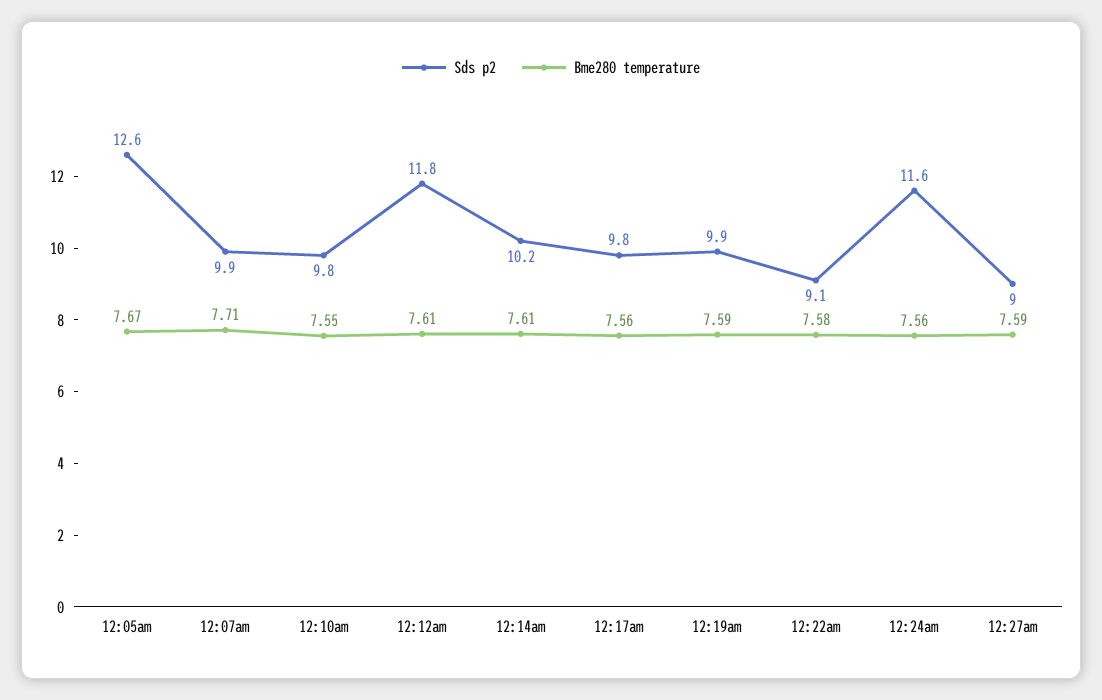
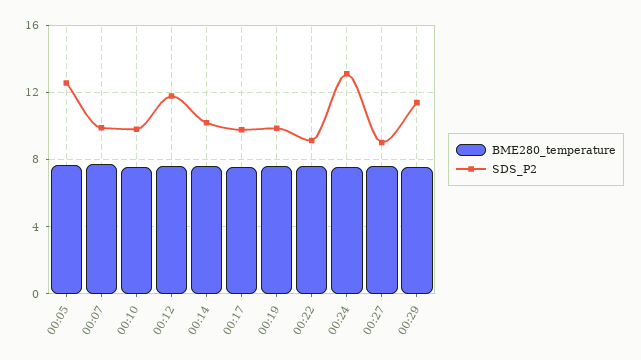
Sds p2, 12:24am: 11.6 -> 13
Bme280 temperature, 00:29: none -> 7.5
Sds p2, 00:29: none -> 11.5

